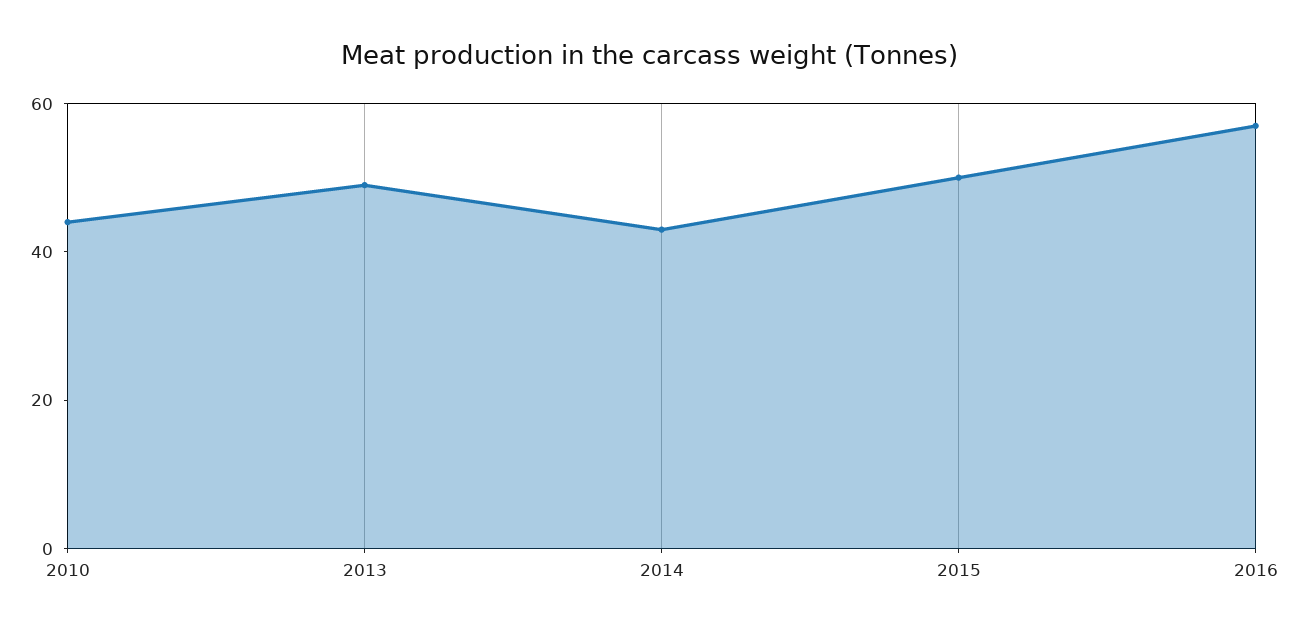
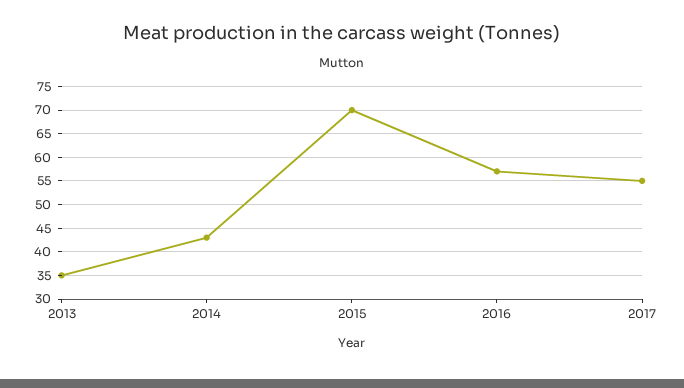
2010: 45 -> none
2013: 50 -> 35
2015: 50 -> 70
2017: none -> 55

